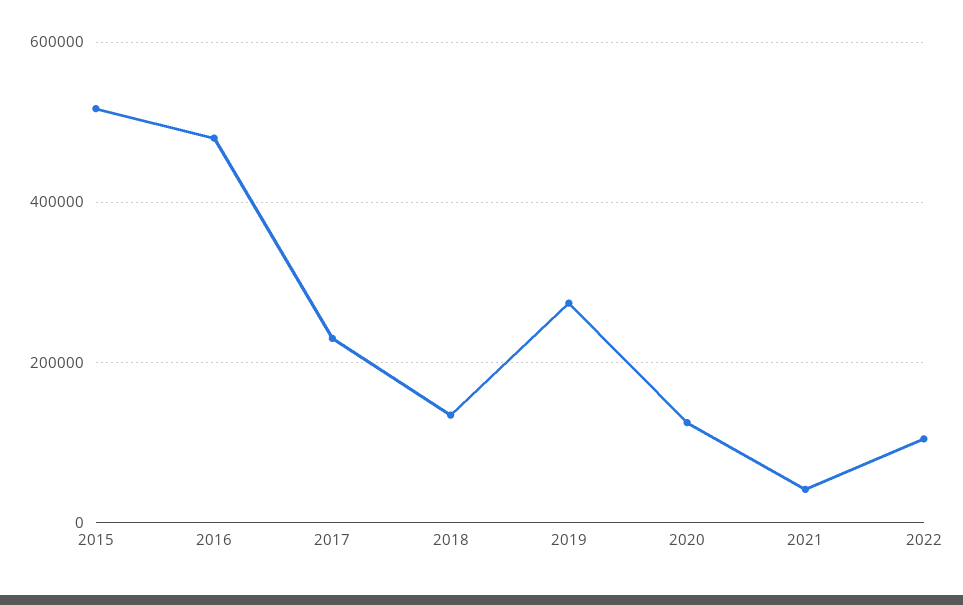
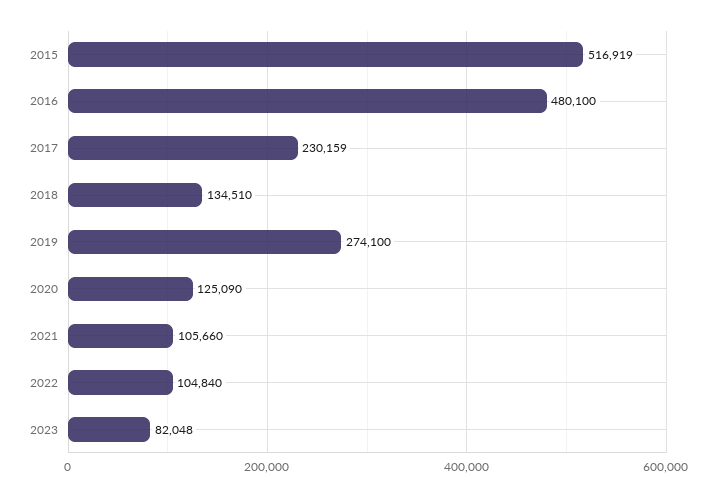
2021: 40000 -> 105660
2023: none -> 82048

